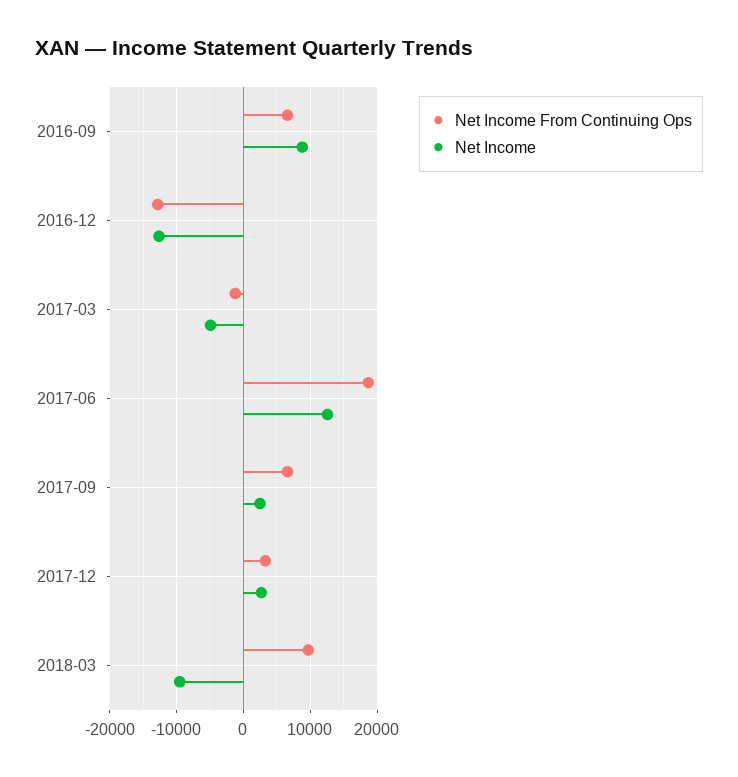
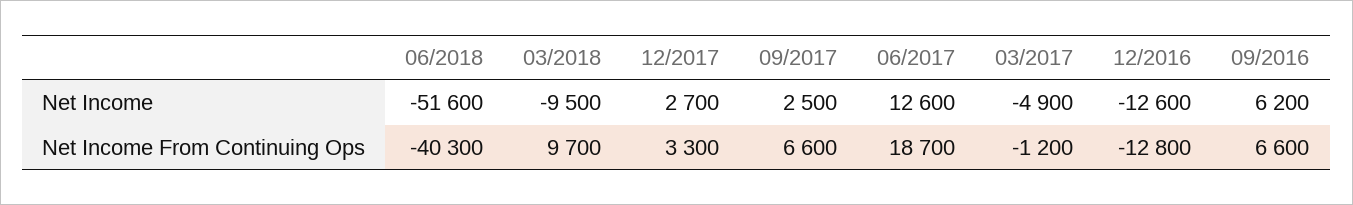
Net Income, 2016-09: 9000 -> 6200
Net Income, 06/2018: none -> -51600
Net Income From Continuing Ops, 06/2018: none -> -40300

